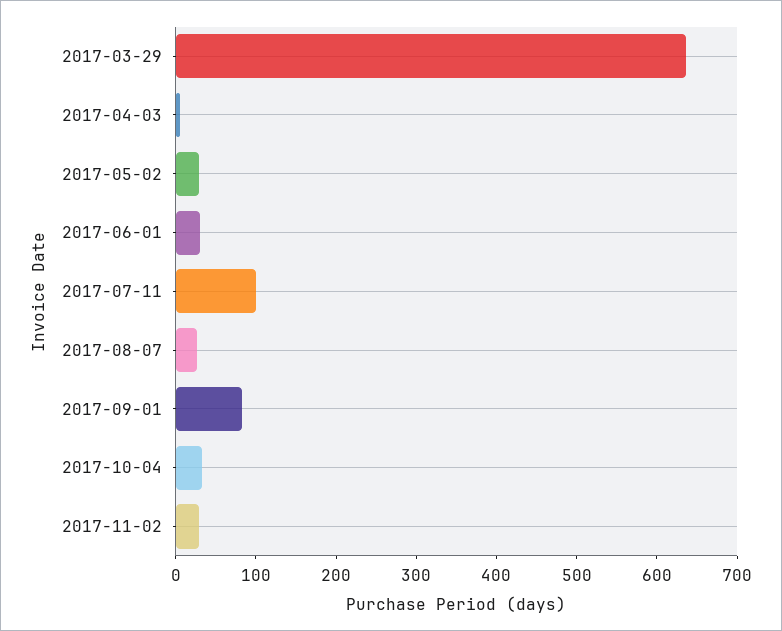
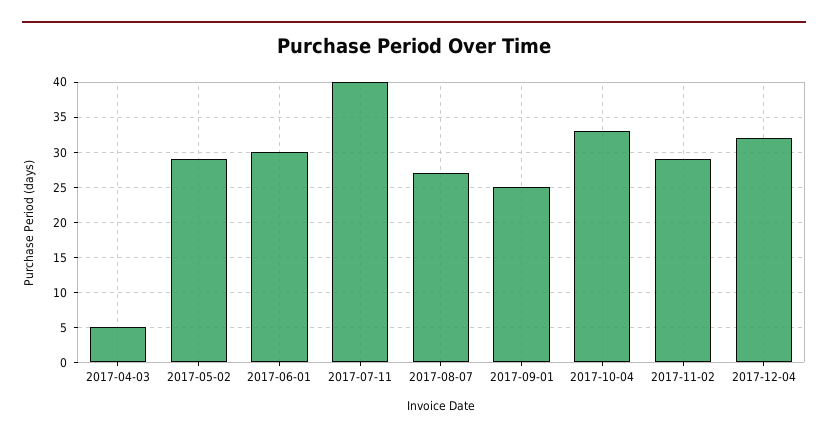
2017-03-29: 640 -> none
2017-07-11: 100 -> 40
2017-09-01: 80 -> 25
2017-12-04: none -> 32

